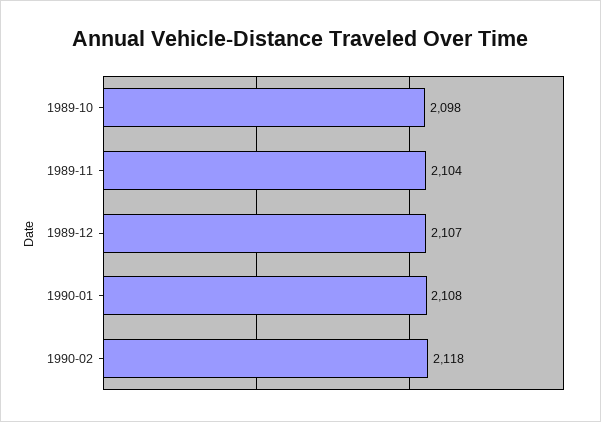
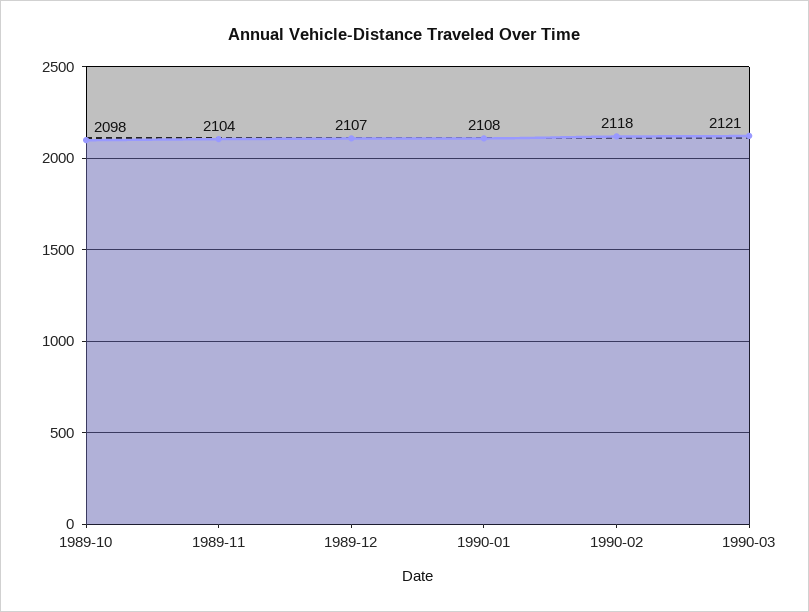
1990-03: none -> 2121

